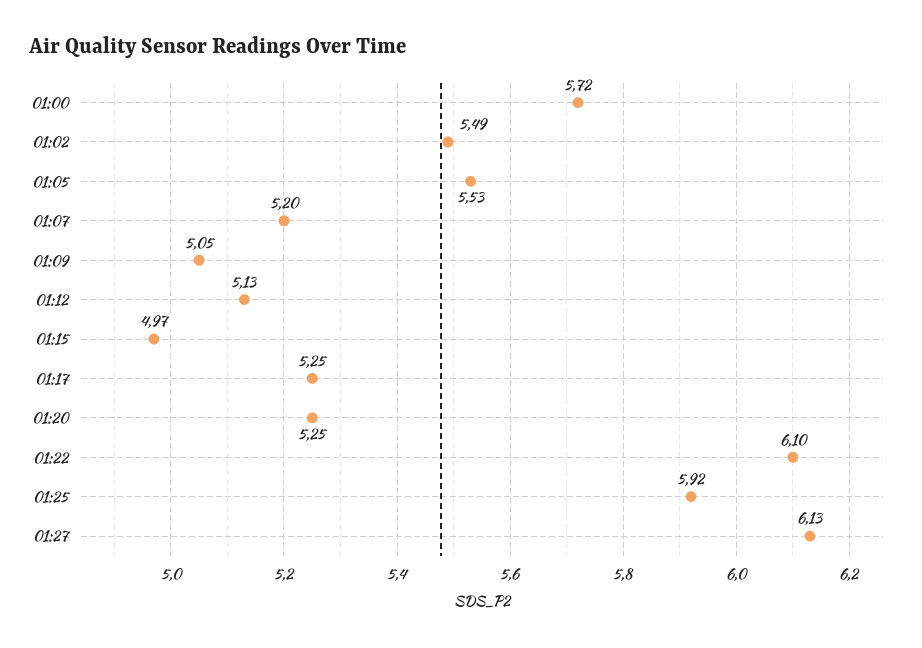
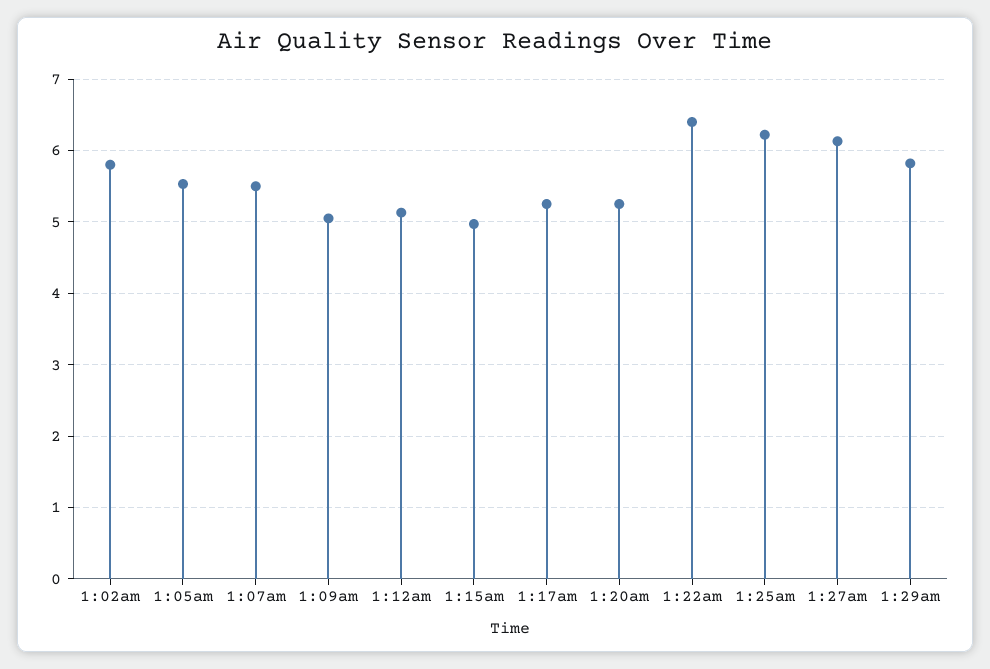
01:00: 5.72 -> none
01:02: 5.49 -> 5.8
01:07: 5.2 -> 5.5
01:22: 6.1 -> 6.4
01:25: 5.92 -> 6.2
1:29am: none -> 5.8

